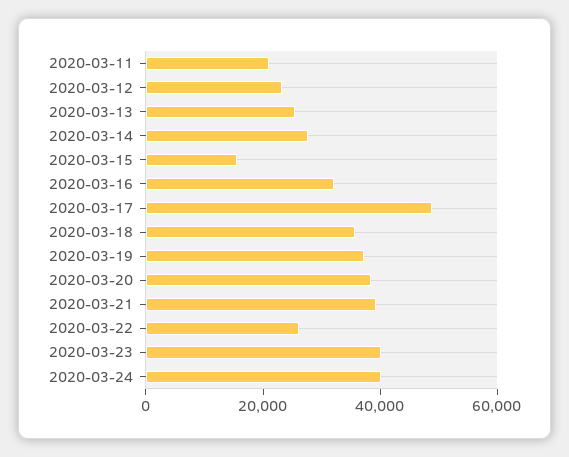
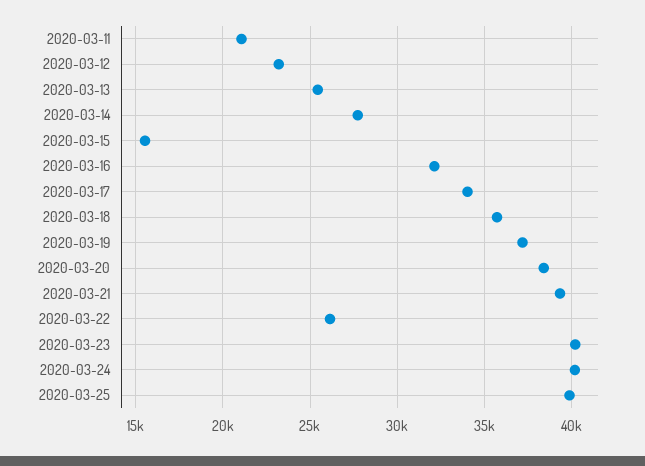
2020-03-17: 50000 -> 34000
2020-03-25: none -> 40000

